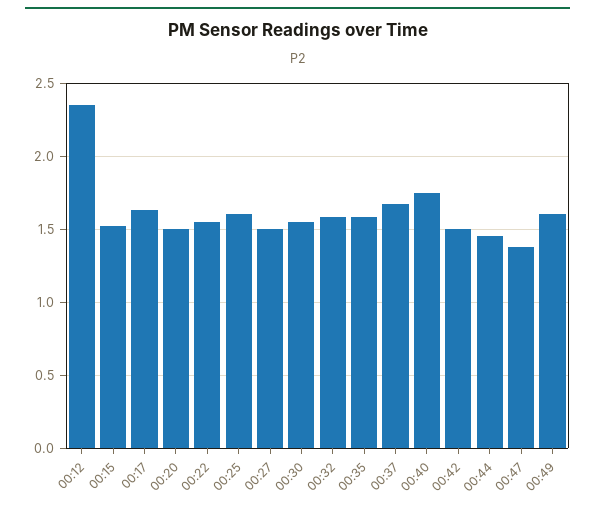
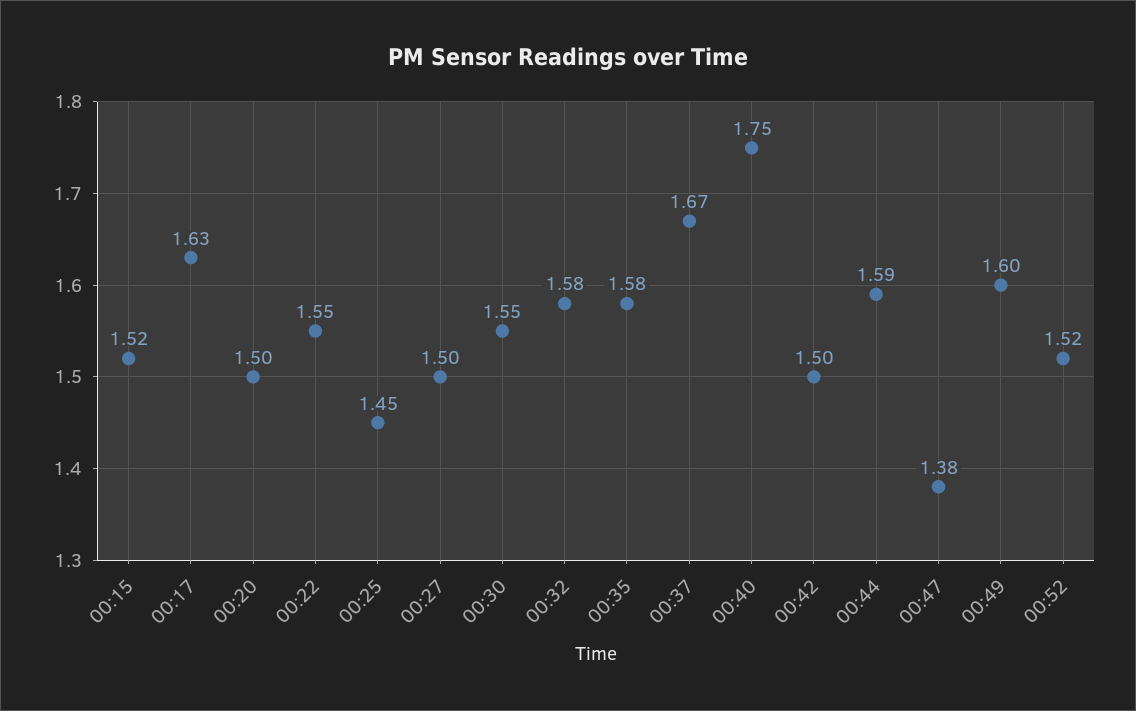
00:12: 2.35 -> none
00:25: 1.6 -> 1.45
00:44: 1.45 -> 1.59
00:52: none -> 1.52

